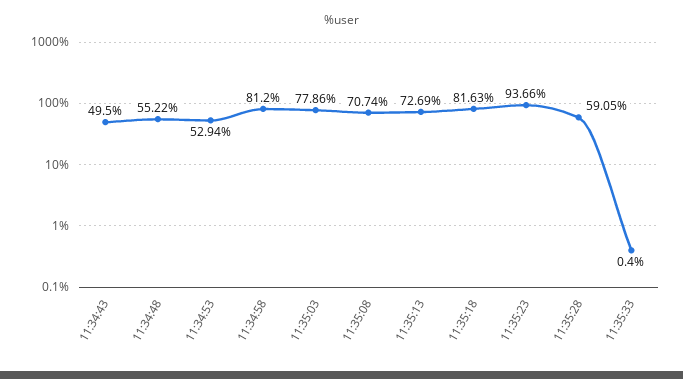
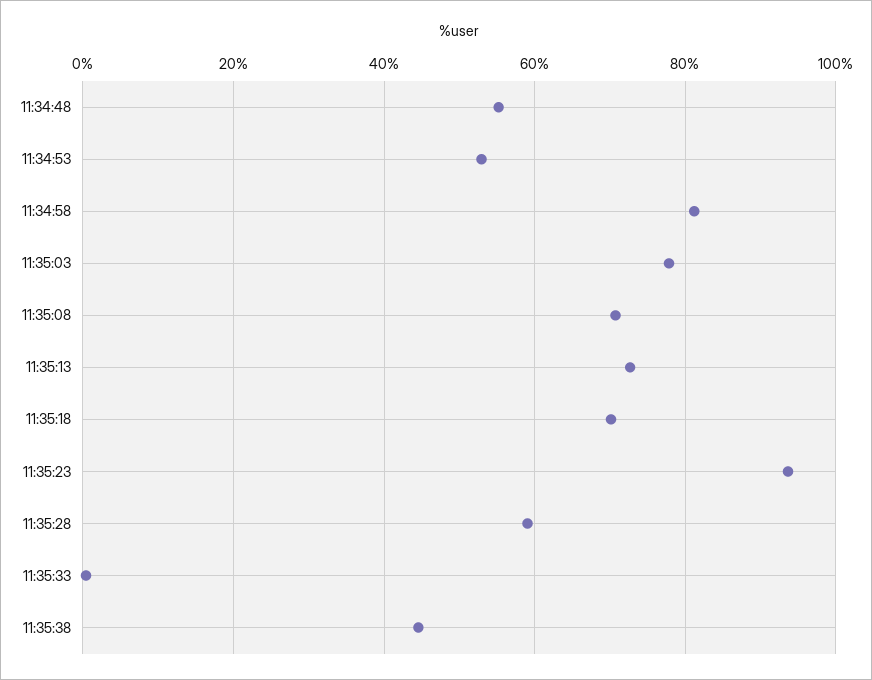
11:34:43: 49.5 -> none
11:35:18: 81.63 -> 70
11:35:38: none -> 44

